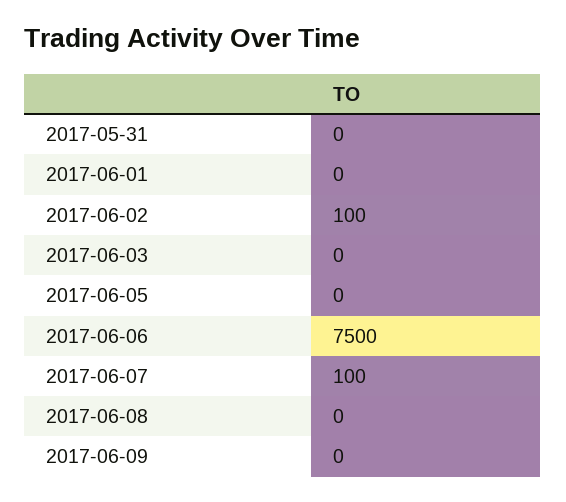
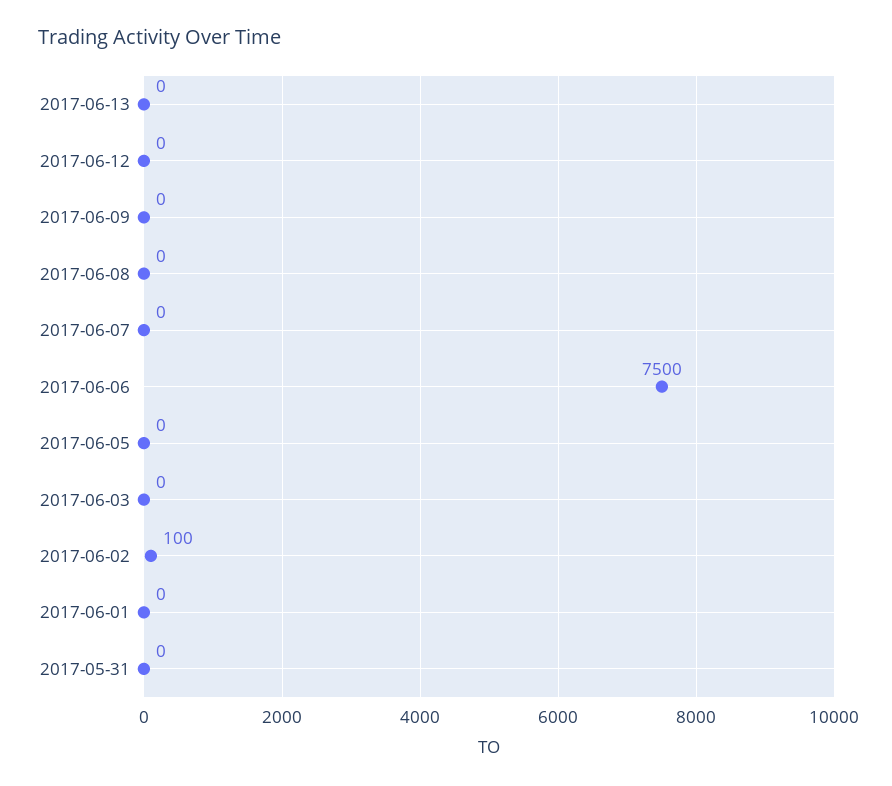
2017-06-07: 100 -> 0
2017-06-13: none -> 0
2017-06-12: none -> 0

